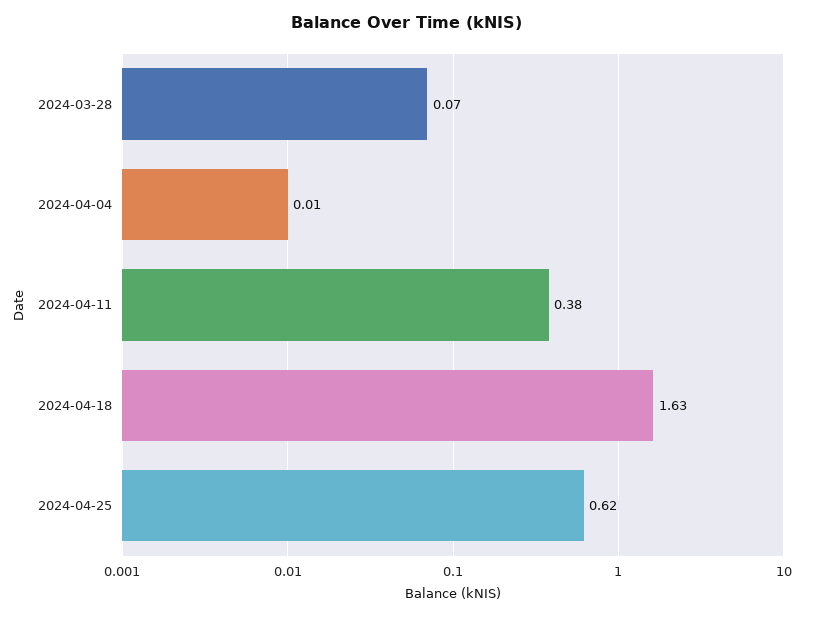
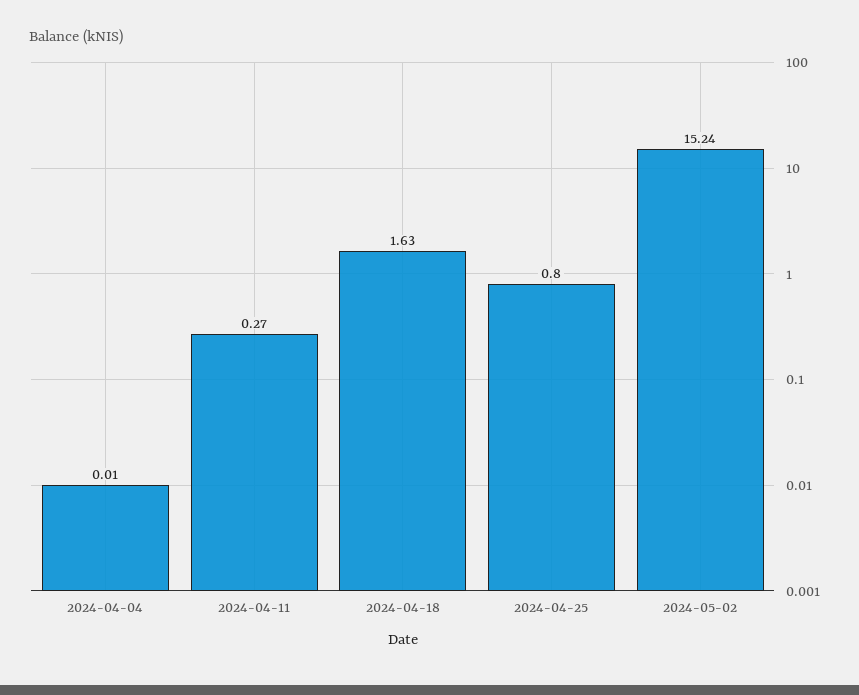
2024-03-28: 0.07 -> none
2024-04-11: 0.38 -> 0.27
2024-04-25: 0.62 -> 0.8
2024-05-02: none -> 15.24

